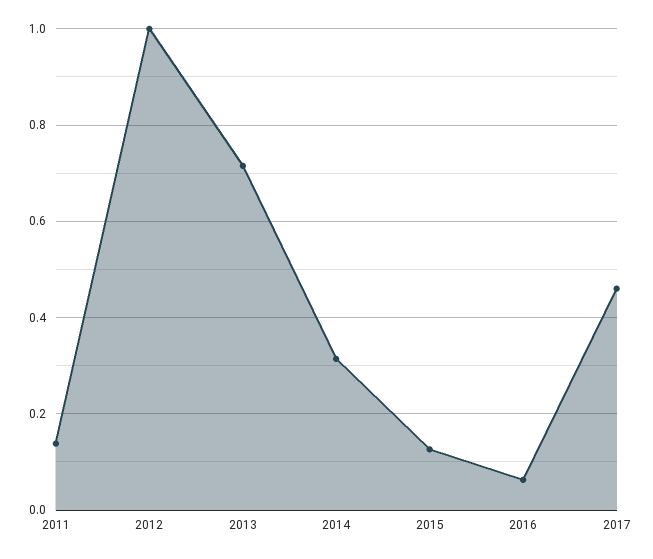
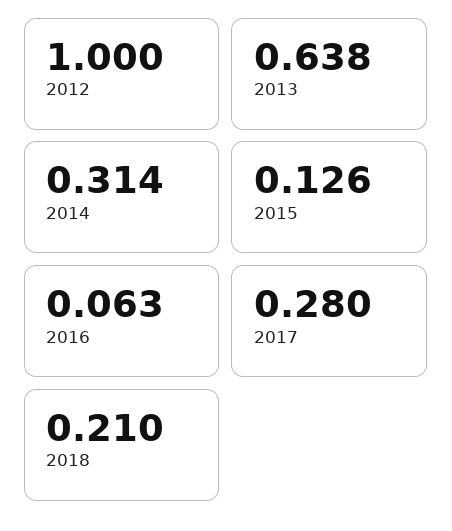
2011: 0.14 -> none
2013: 0.72 -> 0.638
2017: 0.46 -> 0.28
2018: none -> 0.21

